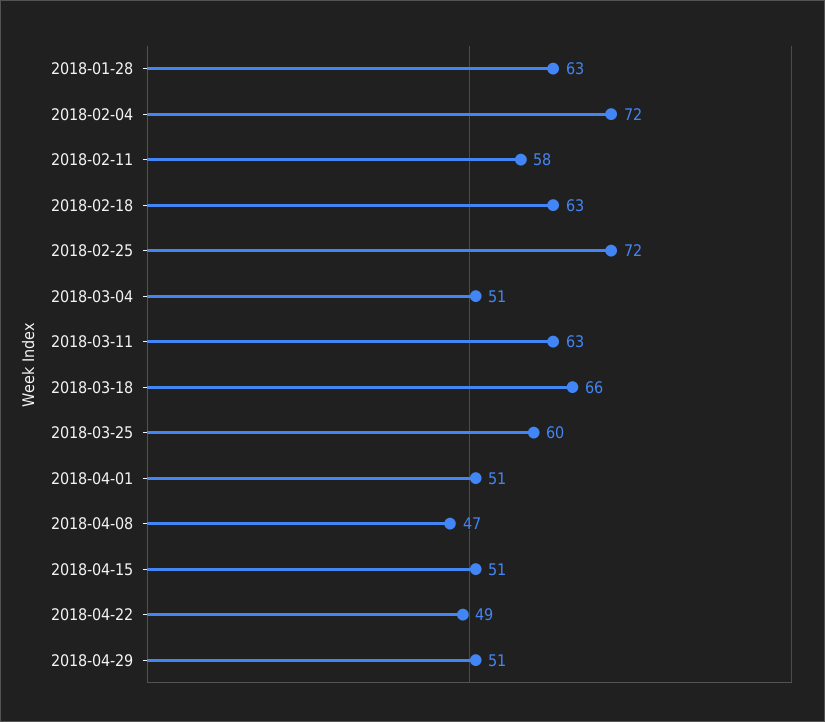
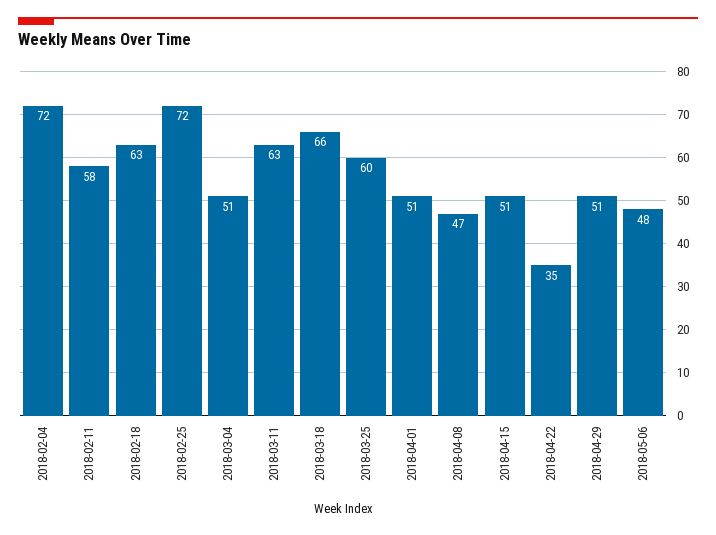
2018-01-28: 63 -> none
2018-04-22: 49 -> 35
2018-05-06: none -> 48

